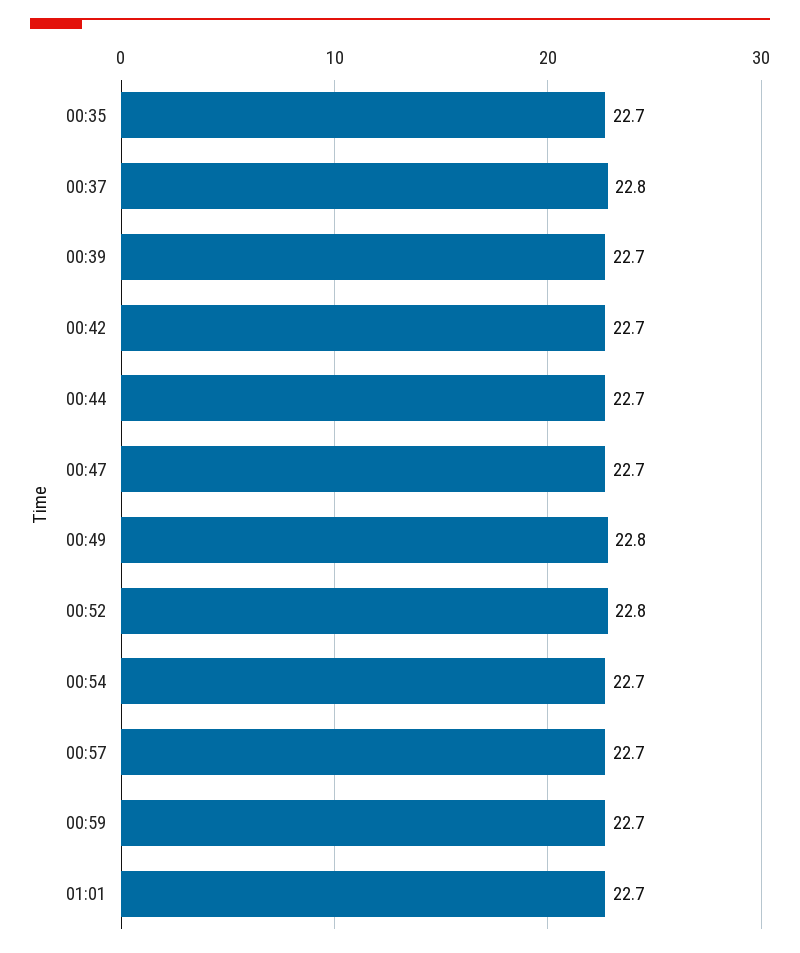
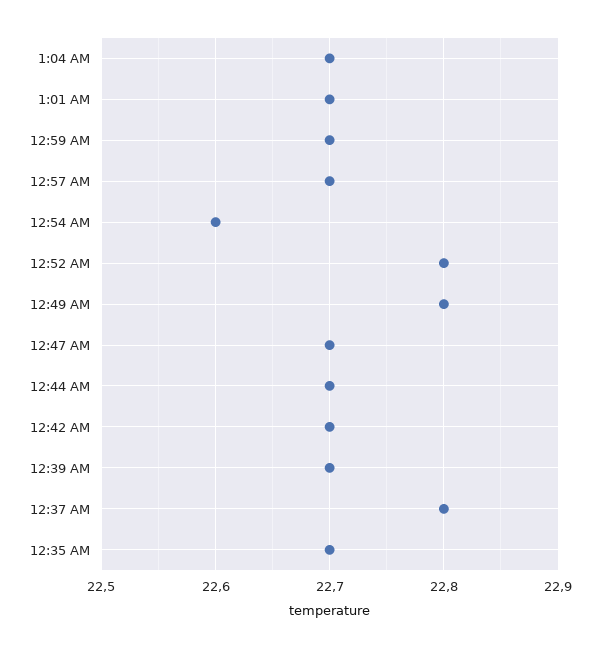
00:54: 22.7 -> 22.6
1:04 AM: none -> 22.7

